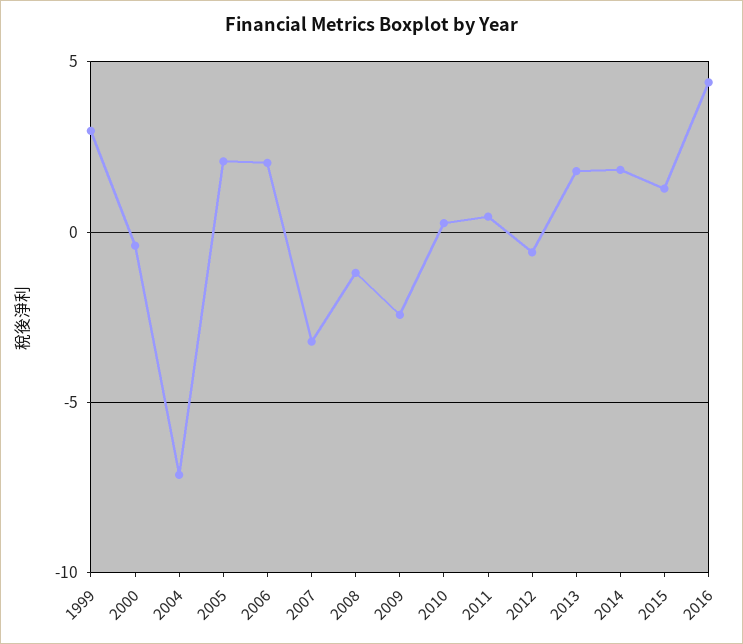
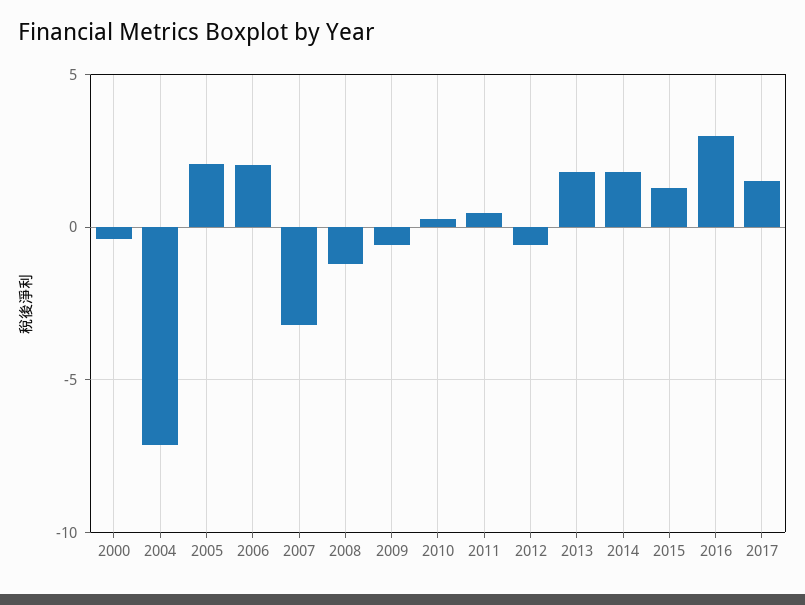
1999: 3 -> none
2009: -2.5 -> -0.5
2016: 4.5 -> 3
2017: none -> 1.5

